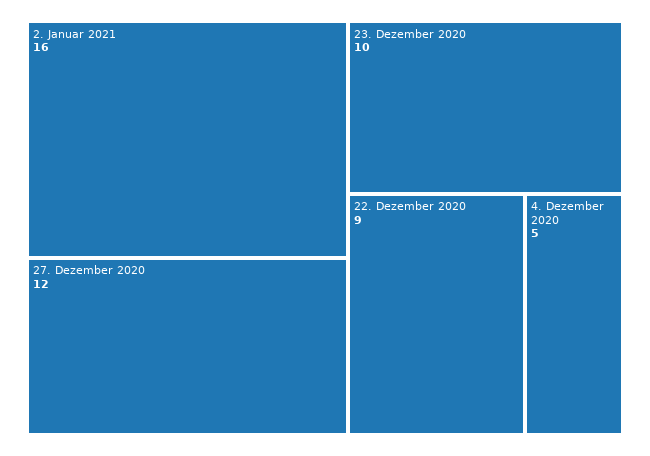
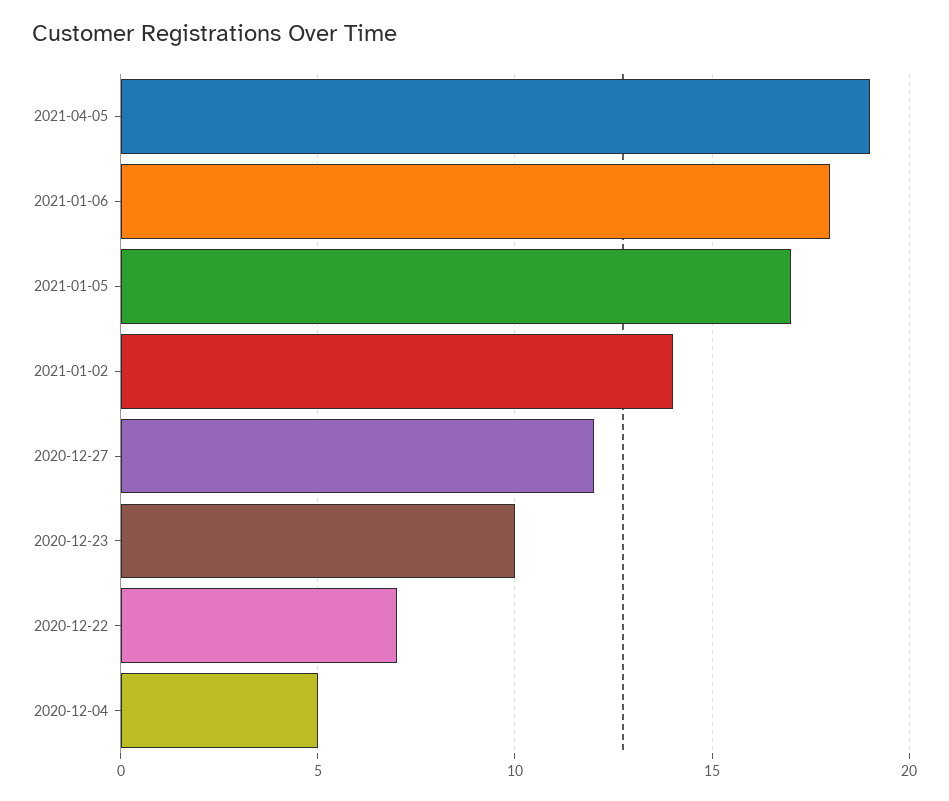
2. Januar 2021: 16 -> 14
22. Dezember 2020: 9 -> 7
2021-04-05: none -> 19
2021-01-06: none -> 18
2021-01-05: none -> 17

